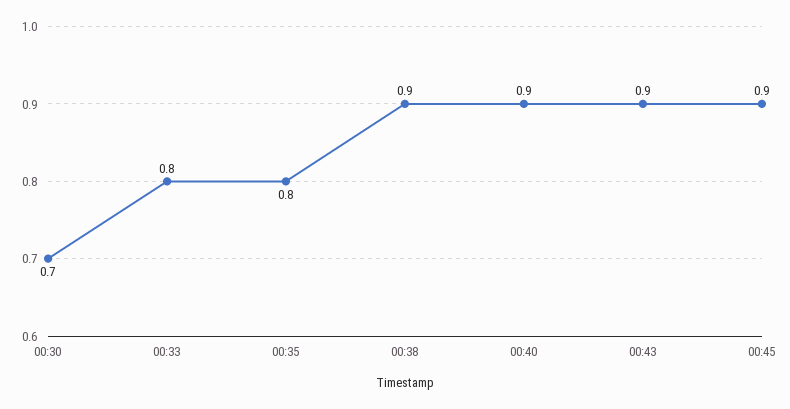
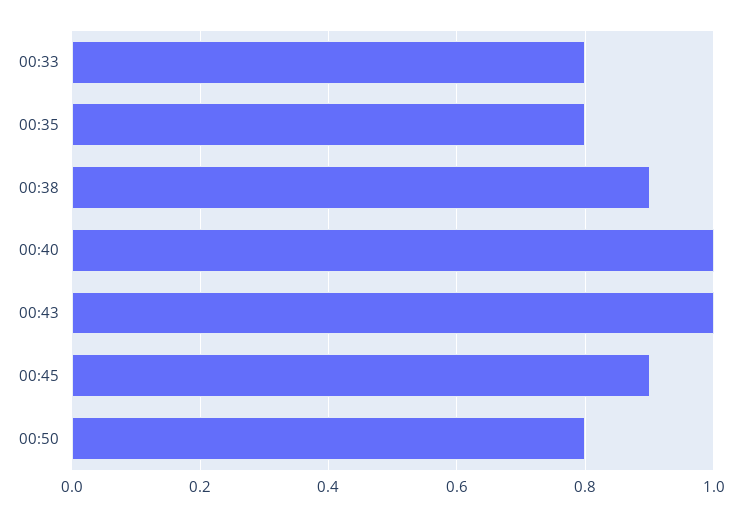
00:30: 0.7 -> none
00:40: 0.9 -> 1
00:43: 0.9 -> 1
00:50: none -> 0.8

